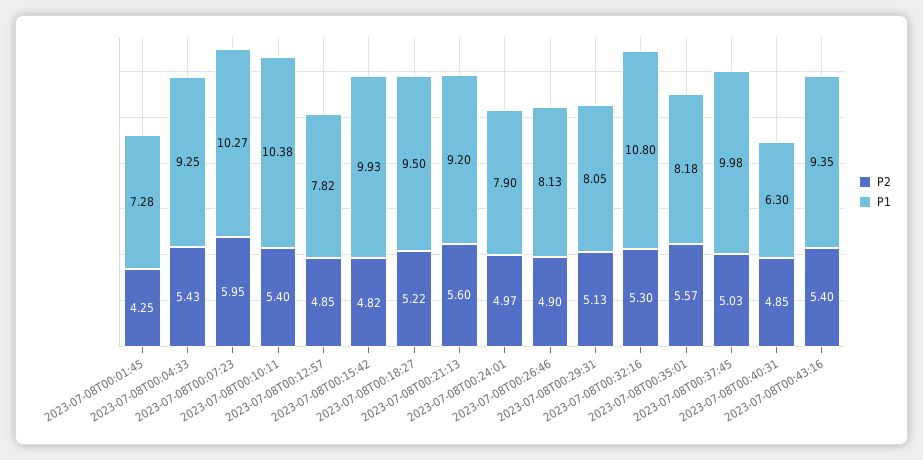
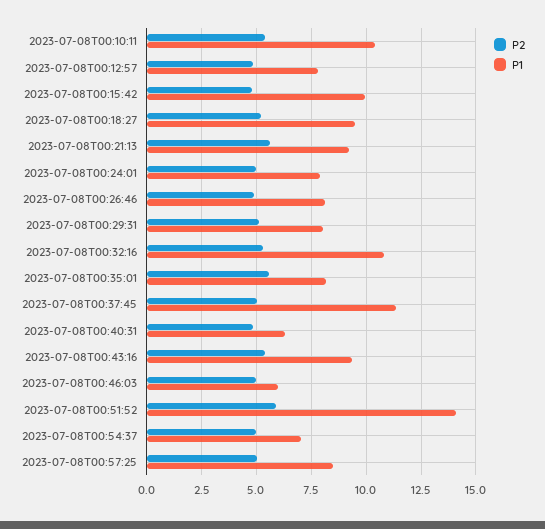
P2, 2023-07-08T00:01:45: 4.25 -> none
P1, 2023-07-08T00:01:45: 7.28 -> none
P2, 2023-07-08T00:04:33: 5.43 -> none
P1, 2023-07-08T00:04:33: 9.25 -> none
P2, 2023-07-08T00:07:23: 5.95 -> none
P1, 2023-07-08T00:07:23: 10.27 -> none
P1, 2023-07-08T00:37:45: 9.98 -> 11.5
P2, 2023-07-08T00:46:03: none -> 5
P1, 2023-07-08T00:46:03: none -> 6
P2, 2023-07-08T00:51:52: none -> 6
P1, 2023-07-08T00:51:52: none -> 14
P2, 2023-07-08T00:54:37: none -> 5
P1, 2023-07-08T00:54:37: none -> 7
P2, 2023-07-08T00:57:25: none -> 5
P1, 2023-07-08T00:57:25: none -> 8.5

